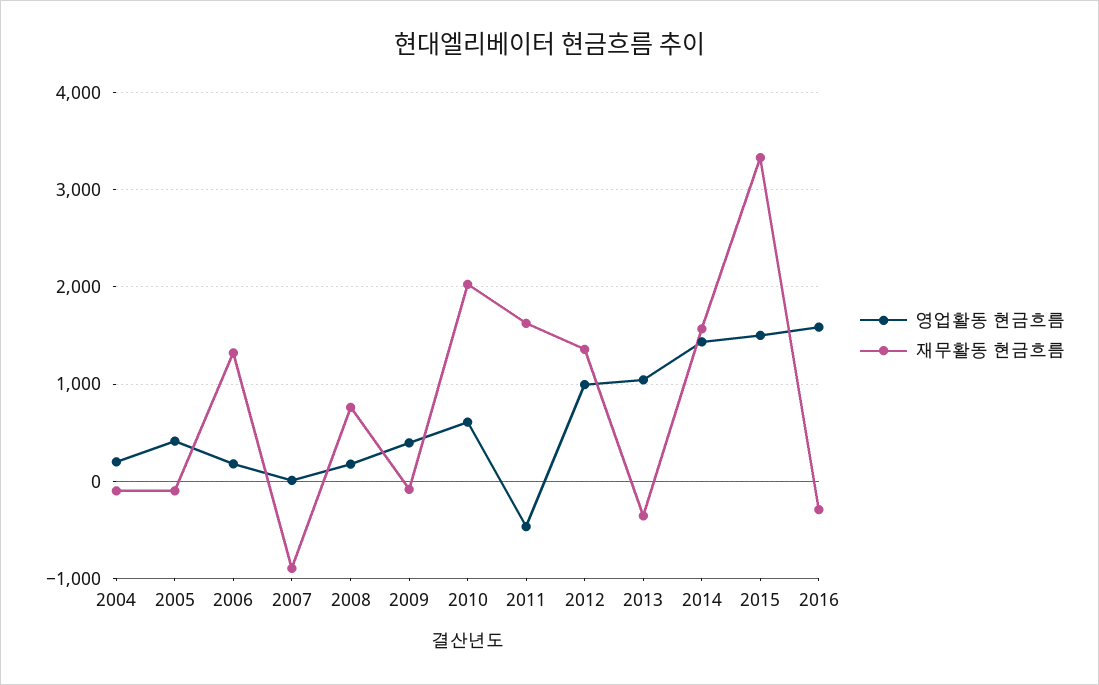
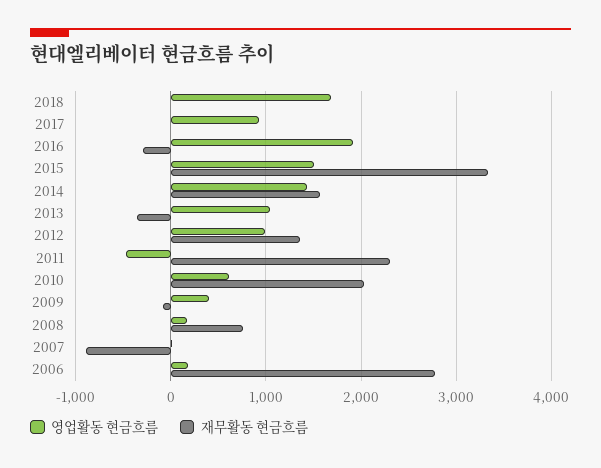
영업활동 현금흐름, 2004: 200 -> none
재무활동 현금흐름, 2004: -100 -> none
영업활동 현금흐름, 2005: 400 -> none
재무활동 현금흐름, 2005: -100 -> none
재무활동 현금흐름, 2006: 1300 -> 2800
재무활동 현금흐름, 2011: 1600 -> 2300
영업활동 현금흐름, 2016: 1600 -> 1900
영업활동 현금흐름, 2018: none -> 1700
재무활동 현금흐름, 2018: none -> 0
영업활동 현금흐름, 2017: none -> 900
재무활동 현금흐름, 2017: none -> 0

